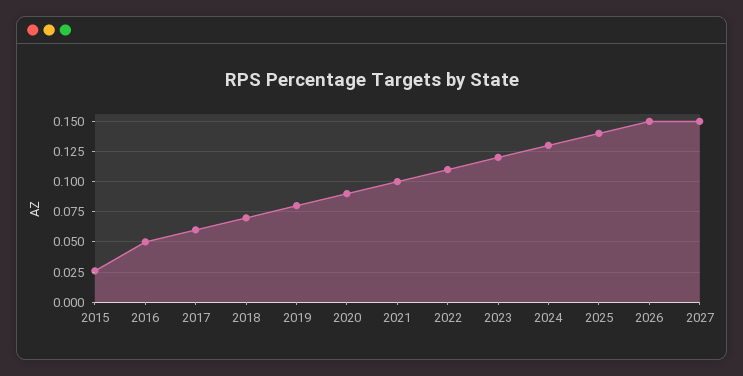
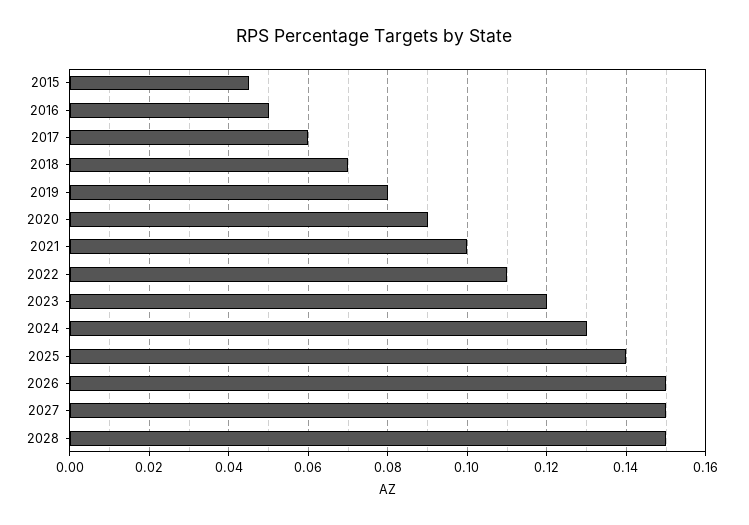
2015: 0.025 -> 0.045
2028: none -> 0.15

